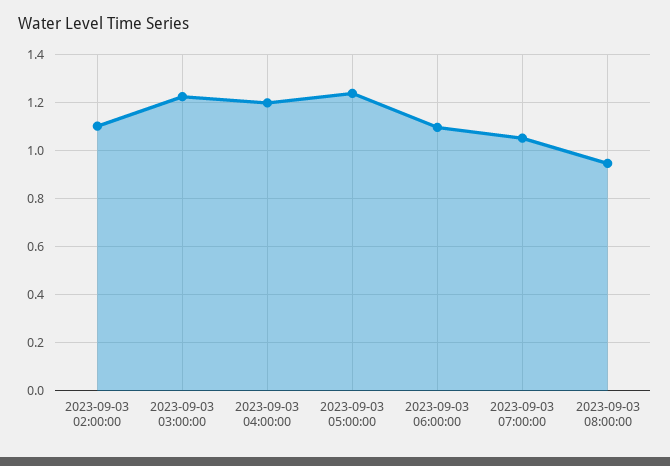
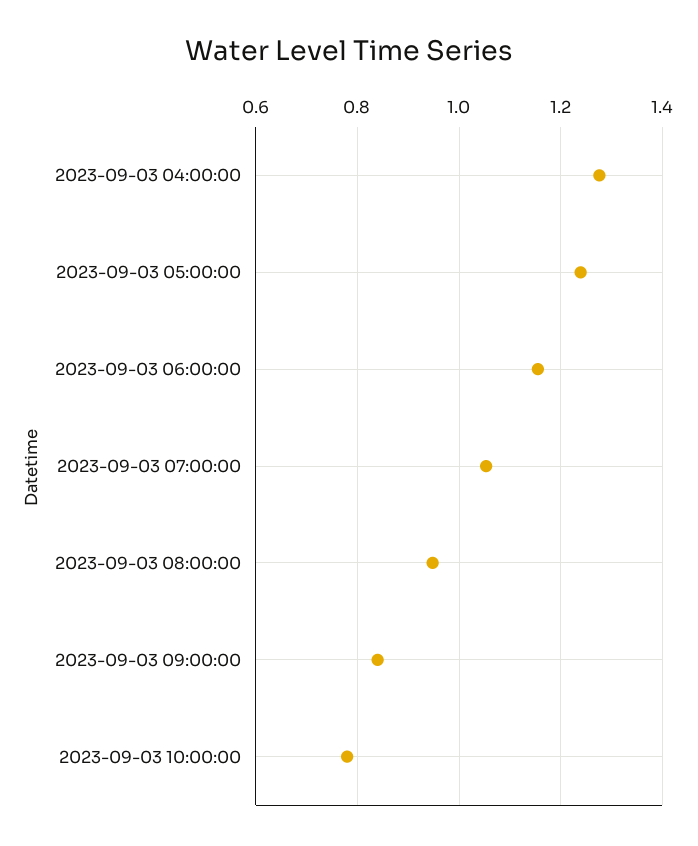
2023-09-03 02:00:00: 1.1 -> none
2023-09-03 03:00:00: 1.225 -> none
2023-09-03 04:00:00: 1.2 -> 1.28
2023-09-03 06:00:00: 1.1 -> 1.16
2023-09-03 09:00:00: none -> 0.84
2023-09-03 10:00:00: none -> 0.78

